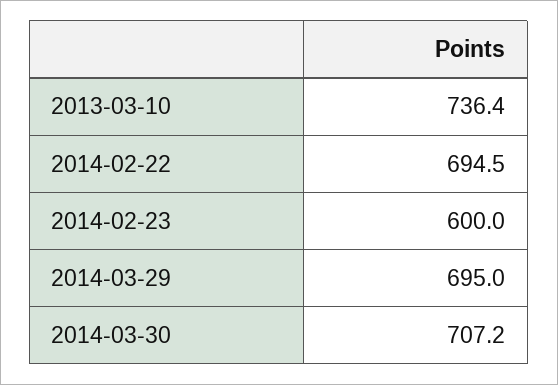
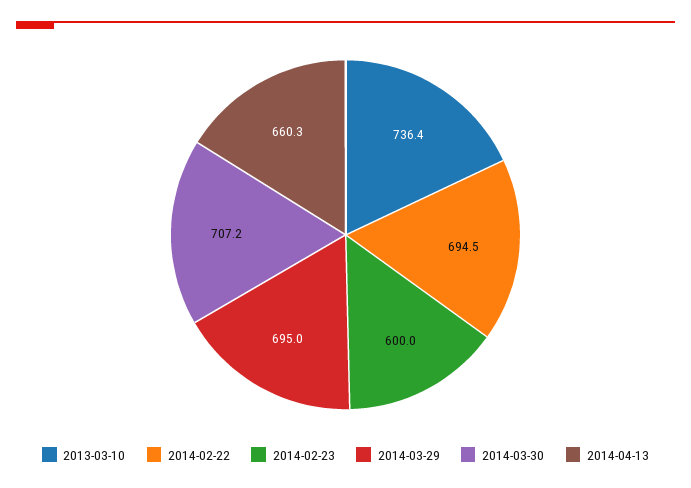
2014-04-13: none -> 660.3

